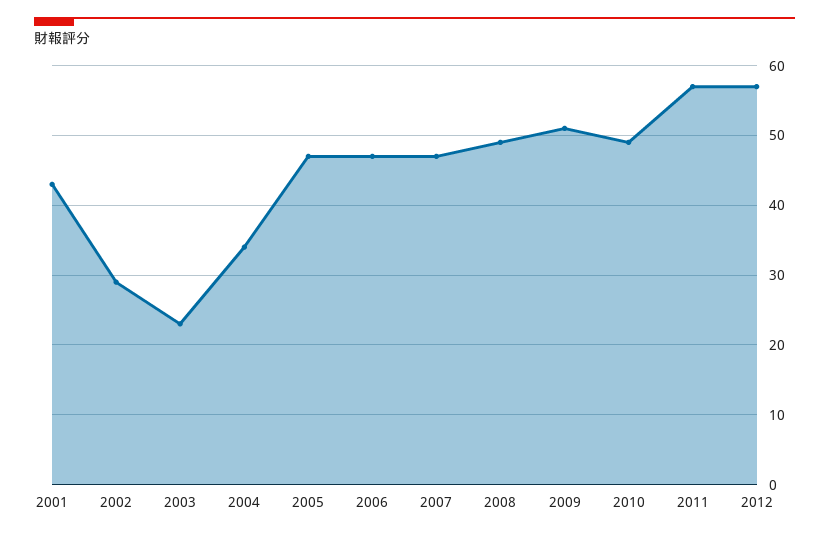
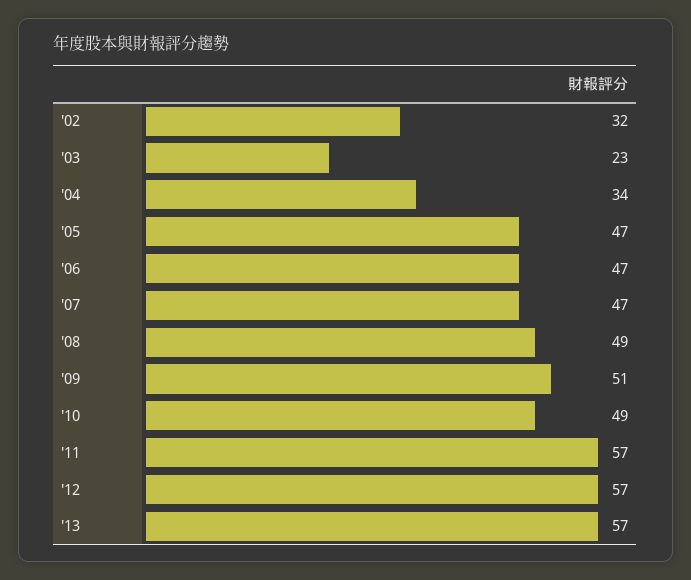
2001: 43 -> none
2002: 29 -> 32
'13: none -> 57

